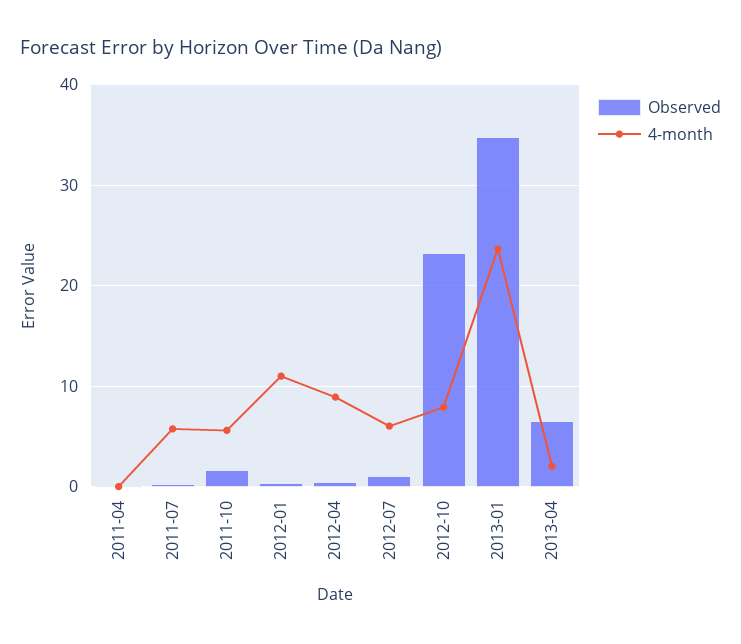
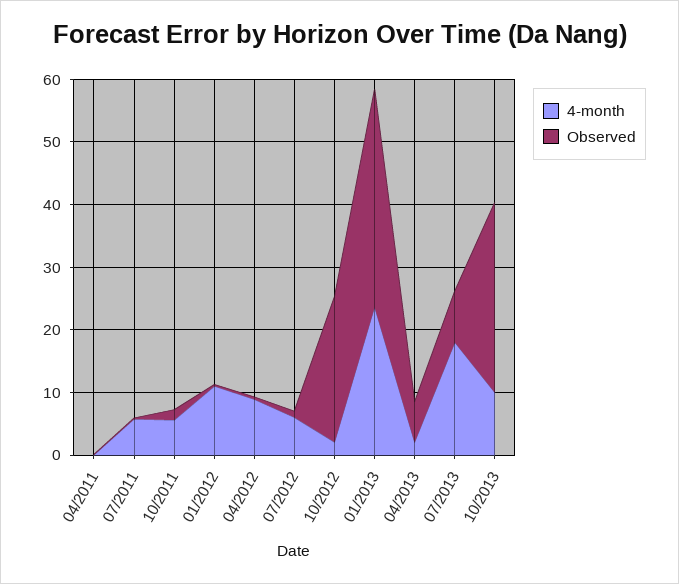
4-month, 2012-10: 8 -> 2
4-month, 07/2013: none -> 18
Observed, 07/2013: none -> 8
4-month, 10/2013: none -> 10
Observed, 10/2013: none -> 30

